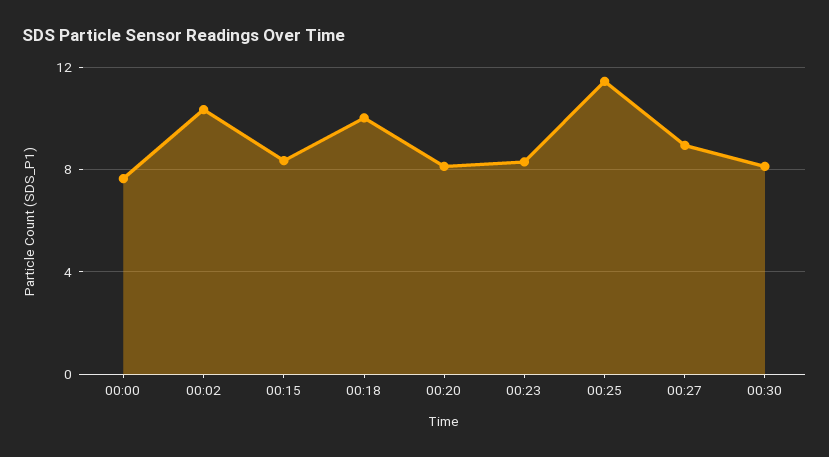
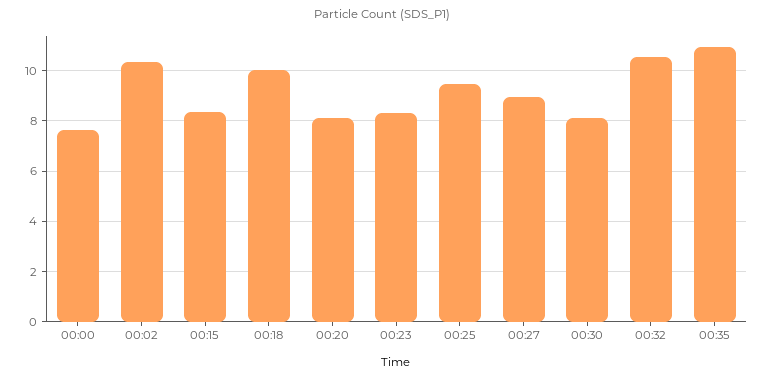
00:25: 11.5 -> 9.5
00:32: none -> 10.5
00:35: none -> 11

